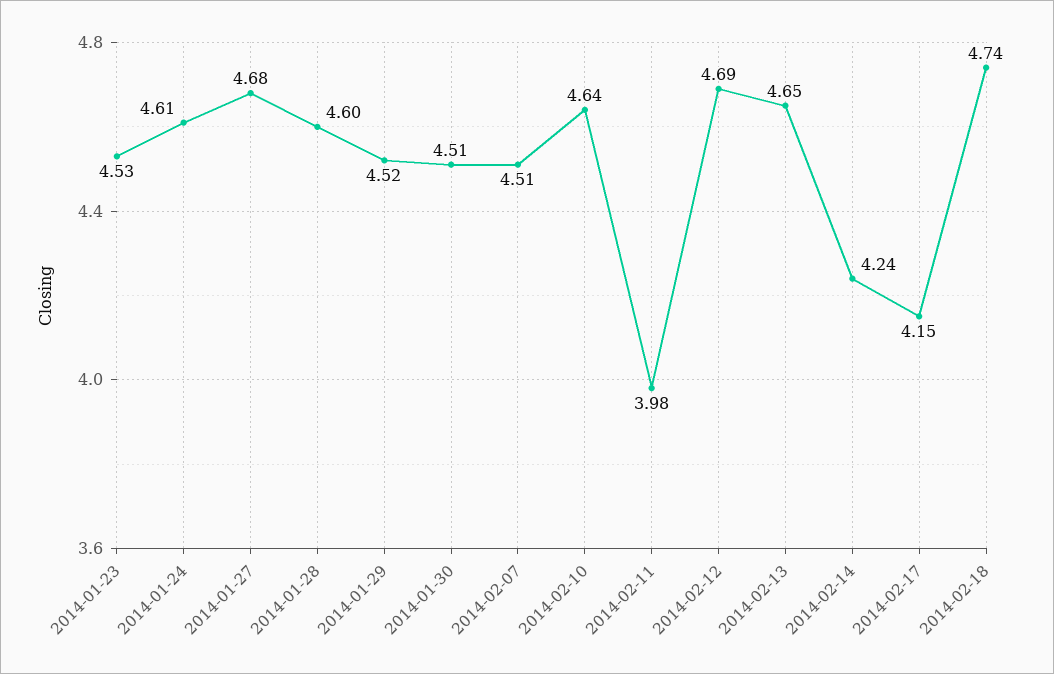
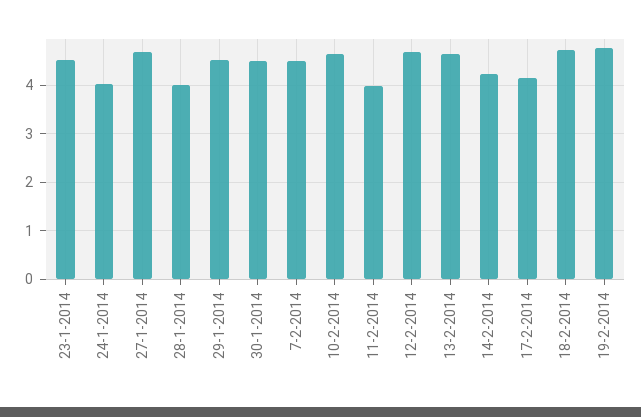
2014-01-24: 4.61 -> 4
2014-01-28: 4.6 -> 4
19-2-2014: none -> 4.8

